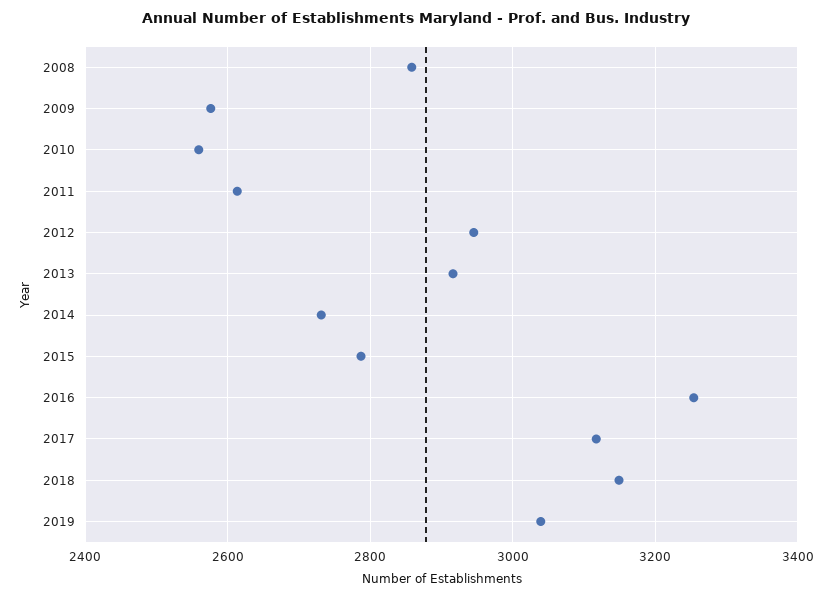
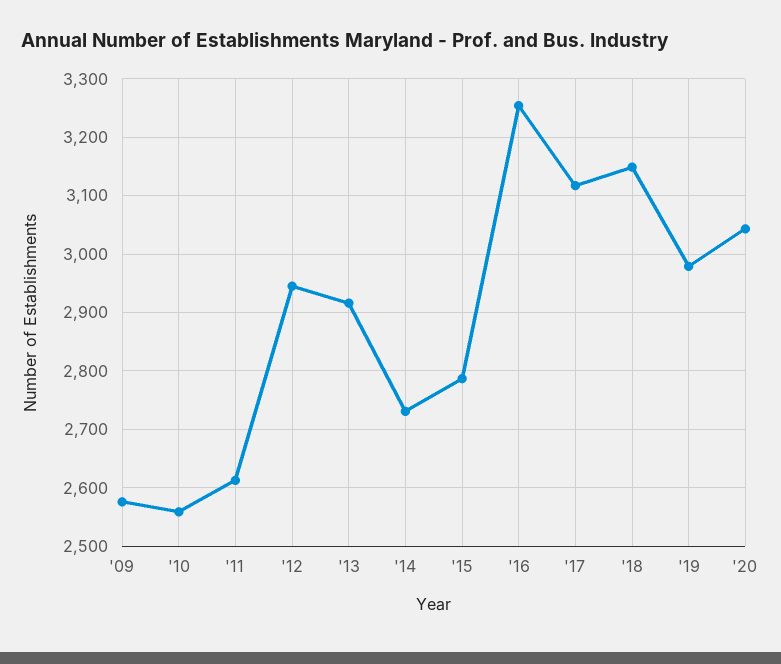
2008: 2860 -> none
2019: 3040 -> 2980
'20: none -> 3040

